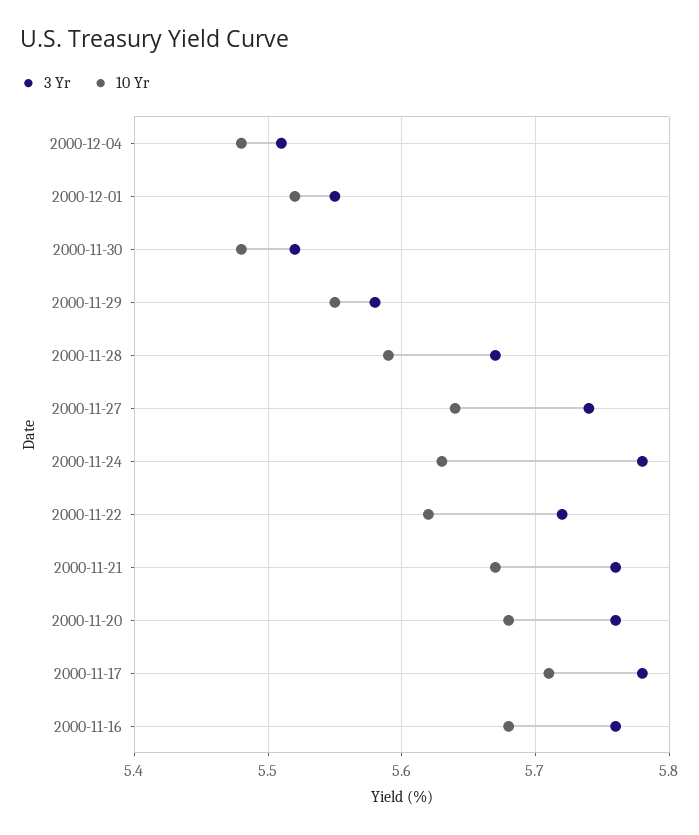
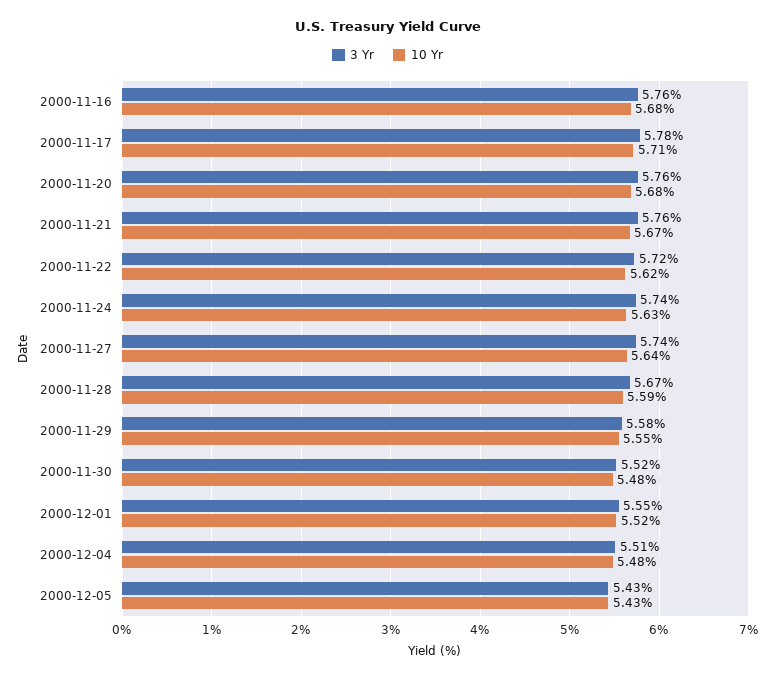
3 Yr, 2000-11-24: 5.78 -> 5.74
3 Yr, 2000-12-05: none -> 5.43
10 Yr, 2000-12-05: none -> 5.43

